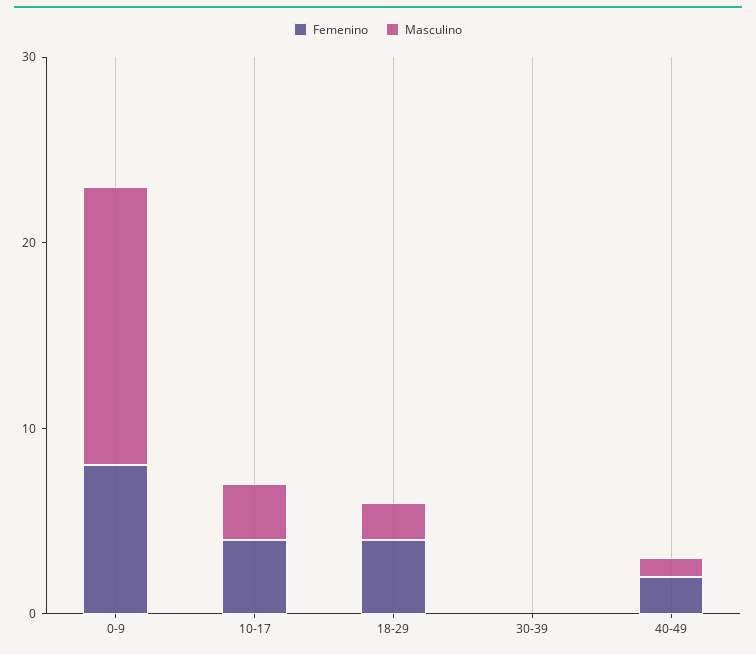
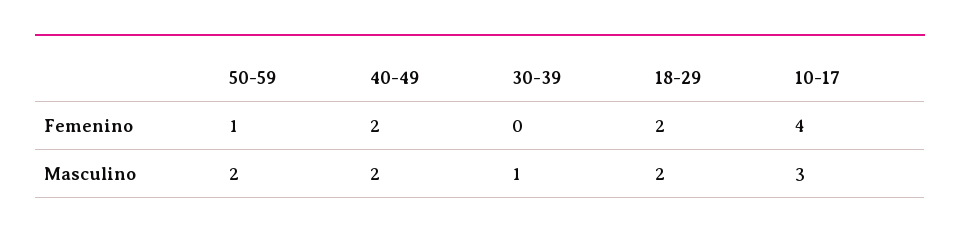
Femenino, 0-9: 8 -> none
Masculino, 0-9: 15 -> none
Femenino, 18-29: 4 -> 2
Masculino, 30-39: 0 -> 1
Masculino, 40-49: 1 -> 2
Femenino, 50-59: none -> 1
Masculino, 50-59: none -> 2

